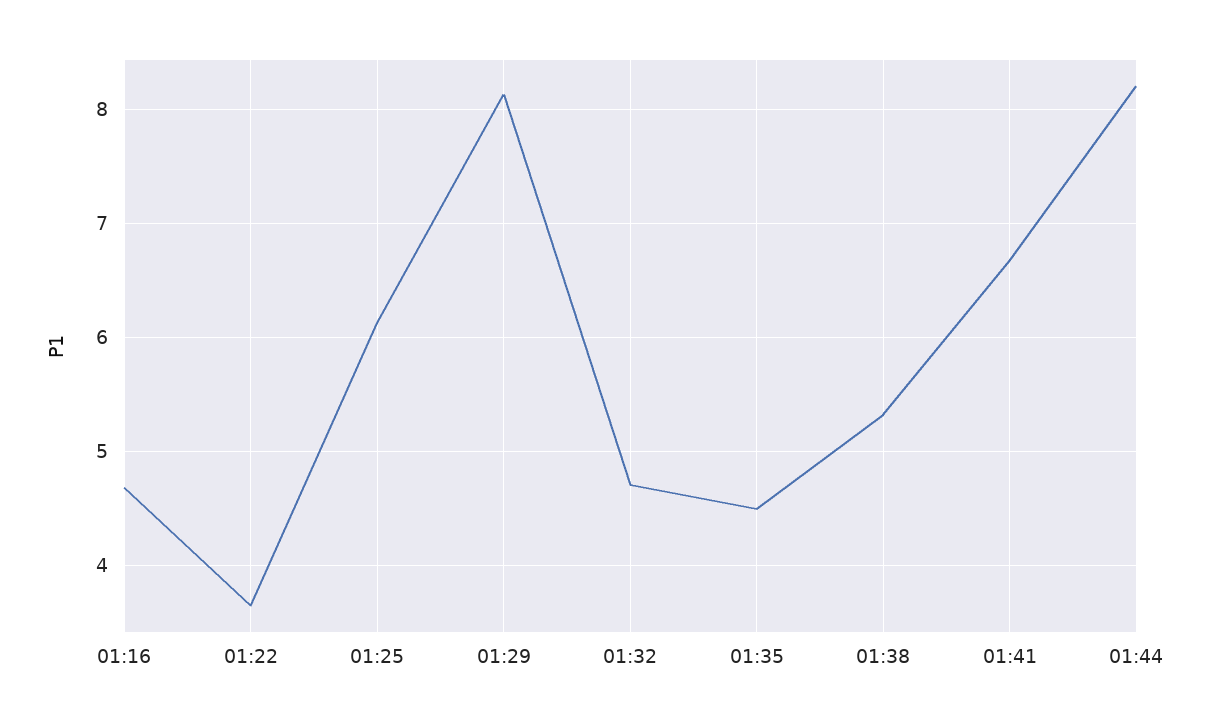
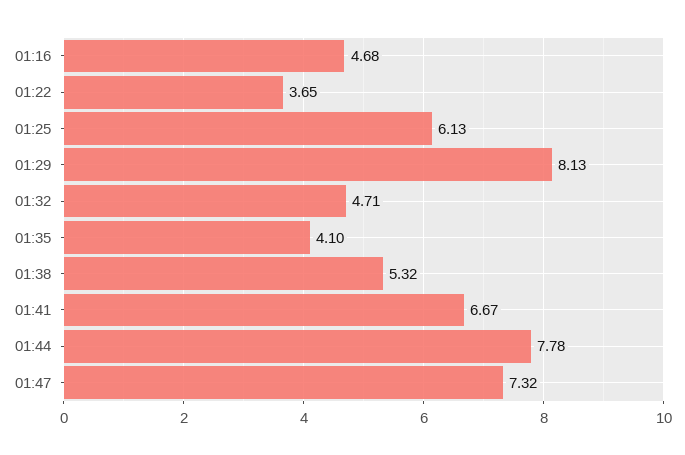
01:35: 4.5 -> 4.1
01:44: 8.2 -> 7.78
01:47: none -> 7.32

